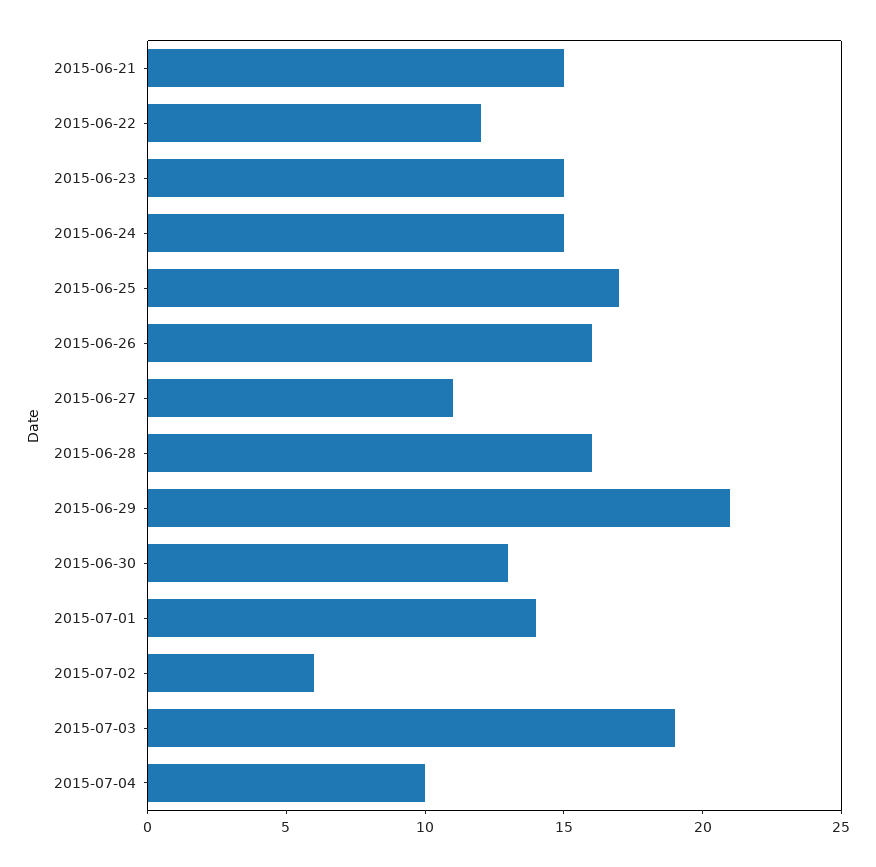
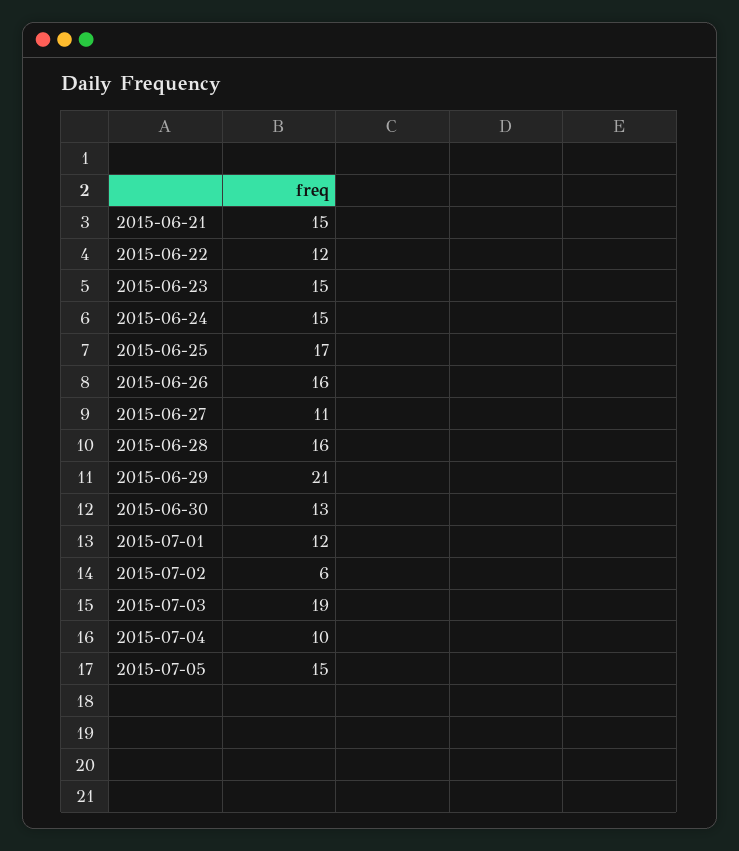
2015-07-01: 14 -> 12
2015-07-05: none -> 15

